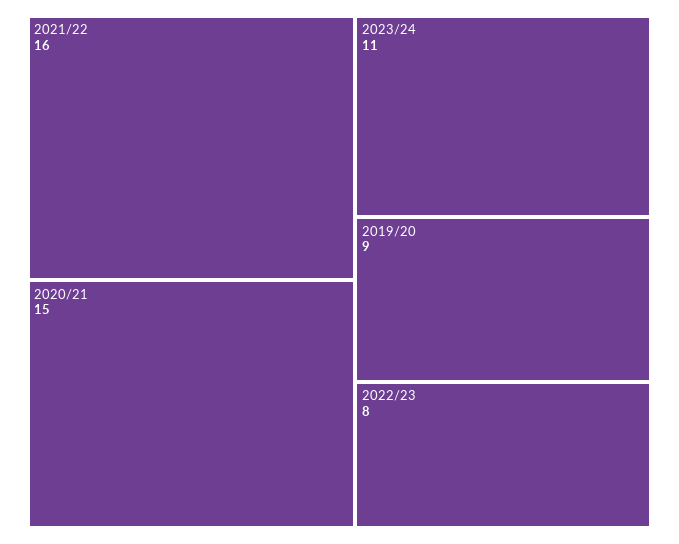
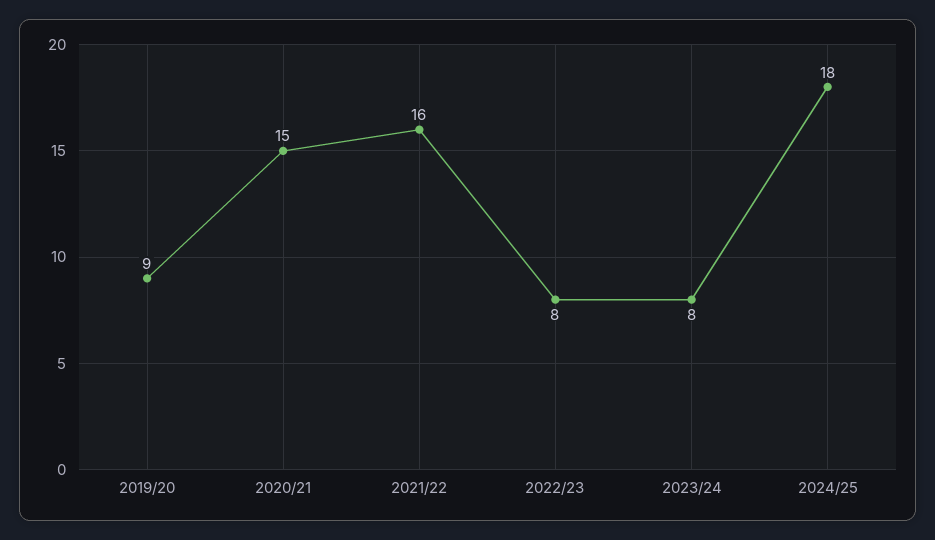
2023/24: 11 -> 8
2024/25: none -> 18

